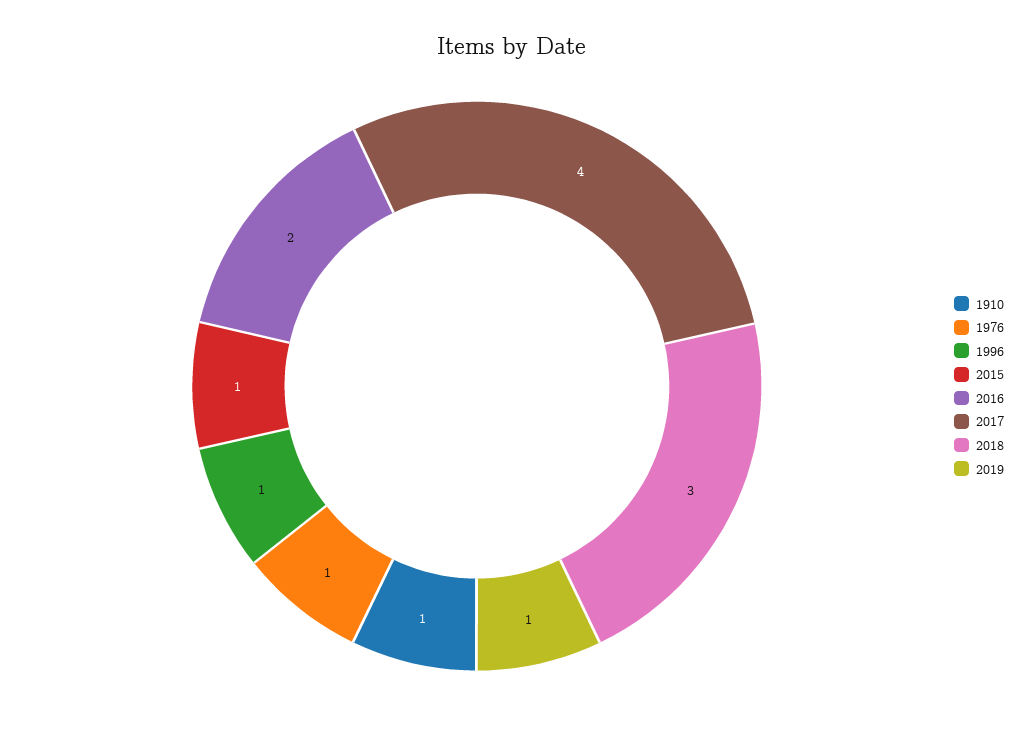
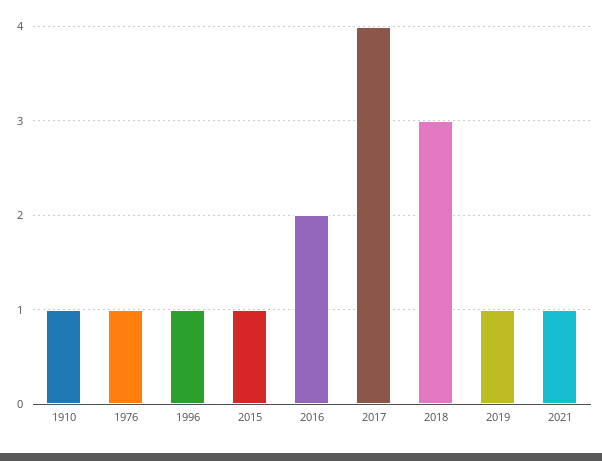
2021: none -> 1

